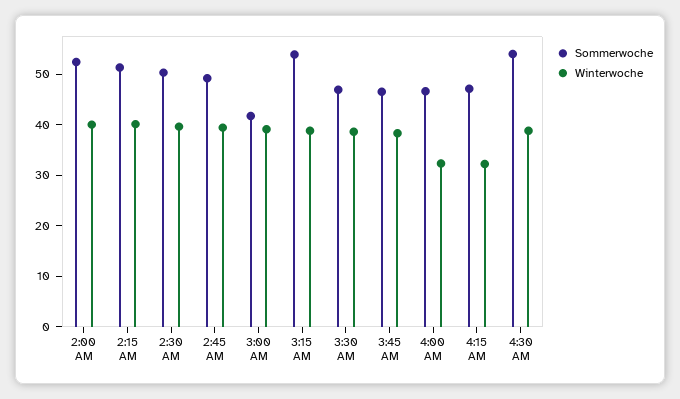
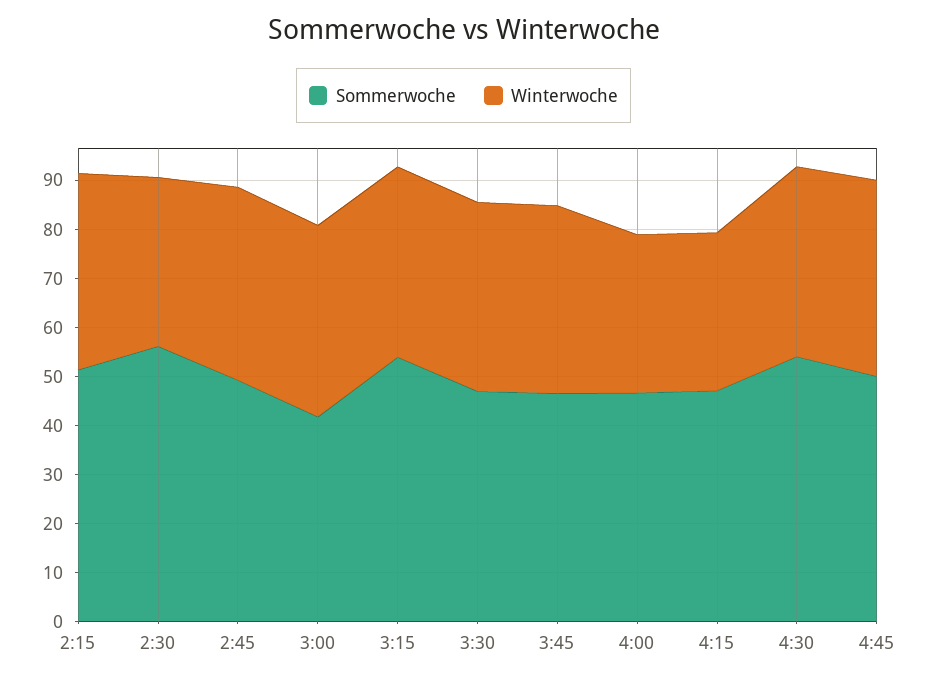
Sommerwoche, 2:00 AM: 52 -> none
Winterwoche, 2:00 AM: 40 -> none
Sommerwoche, 2:30 AM: 50 -> 56
Winterwoche, 2:30 AM: 40 -> 34
Sommerwoche, 4:45: none -> 50
Winterwoche, 4:45: none -> 40

